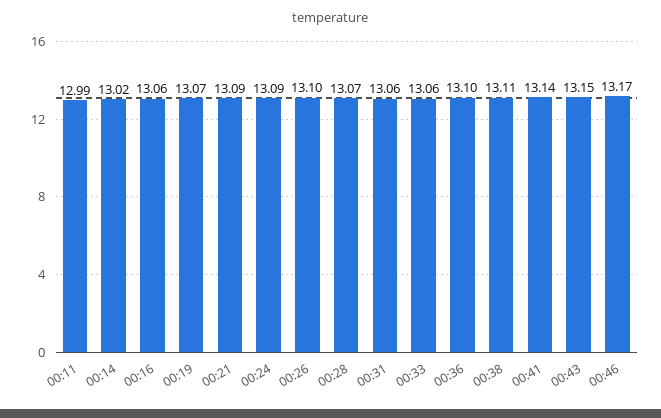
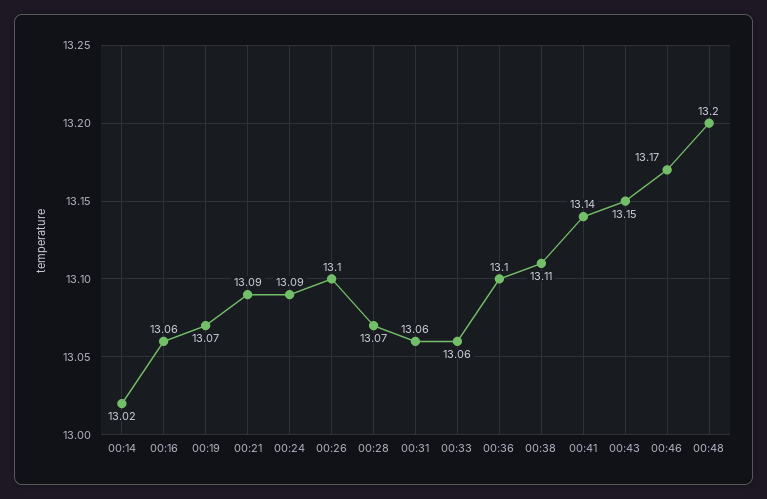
00:11: 12.99 -> none
00:48: none -> 13.2

